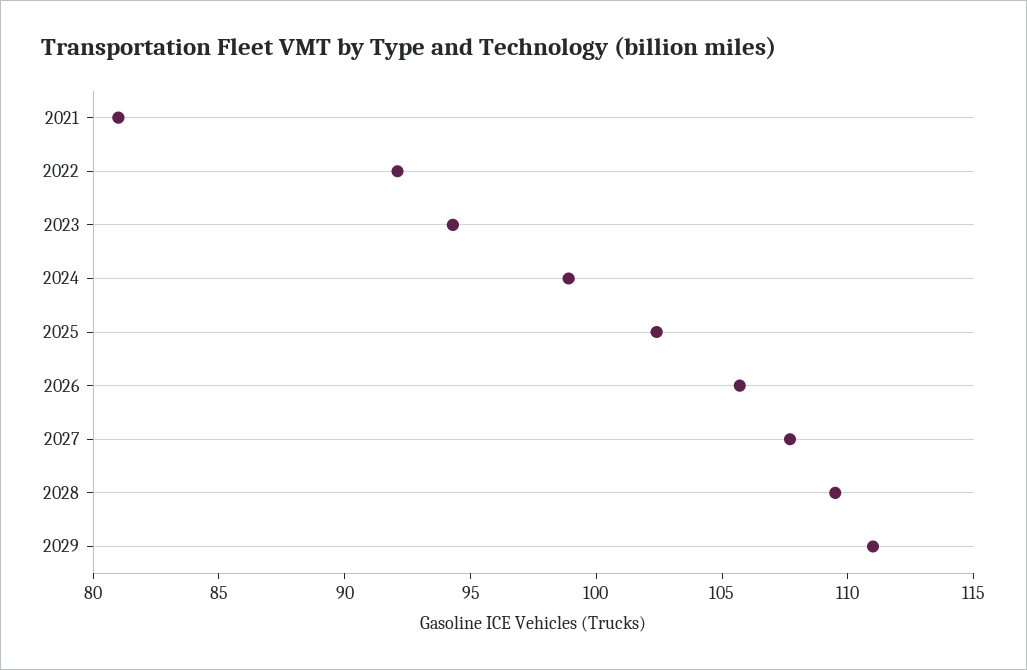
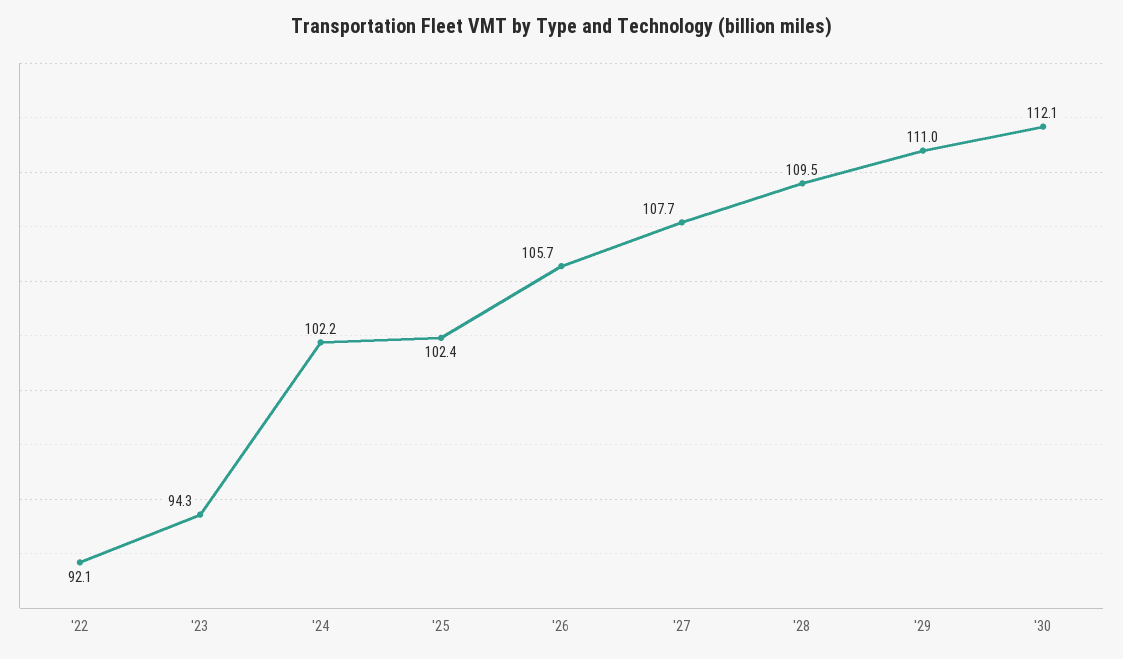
2021: 81 -> none
2024: 99 -> 102.2
'30: none -> 112.1

